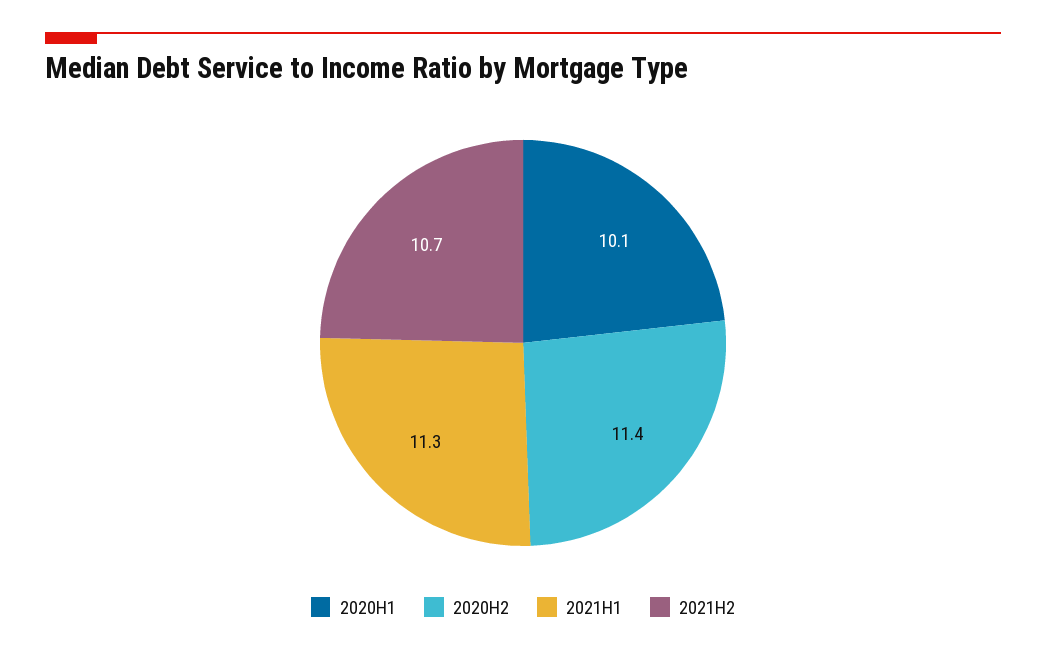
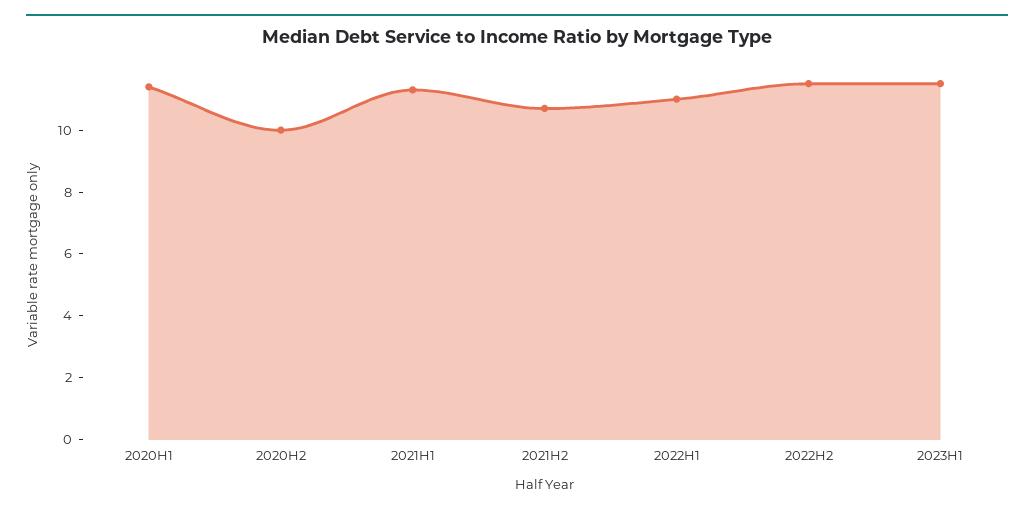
2020H1: 10.1 -> 11.5
2020H2: 11.4 -> 10
2022H1: none -> 11
2022H2: none -> 11.5
2023H1: none -> 11.5

